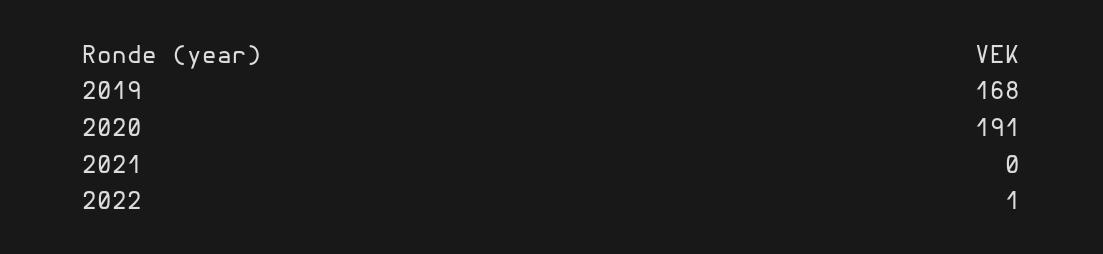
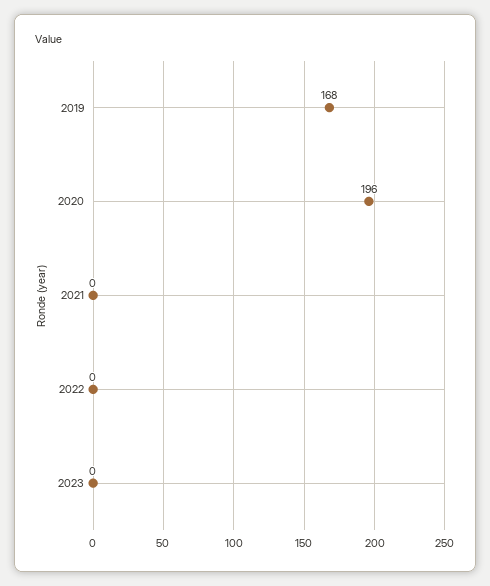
2020: 191 -> 196
2022: 1 -> 0
2023: none -> 0

